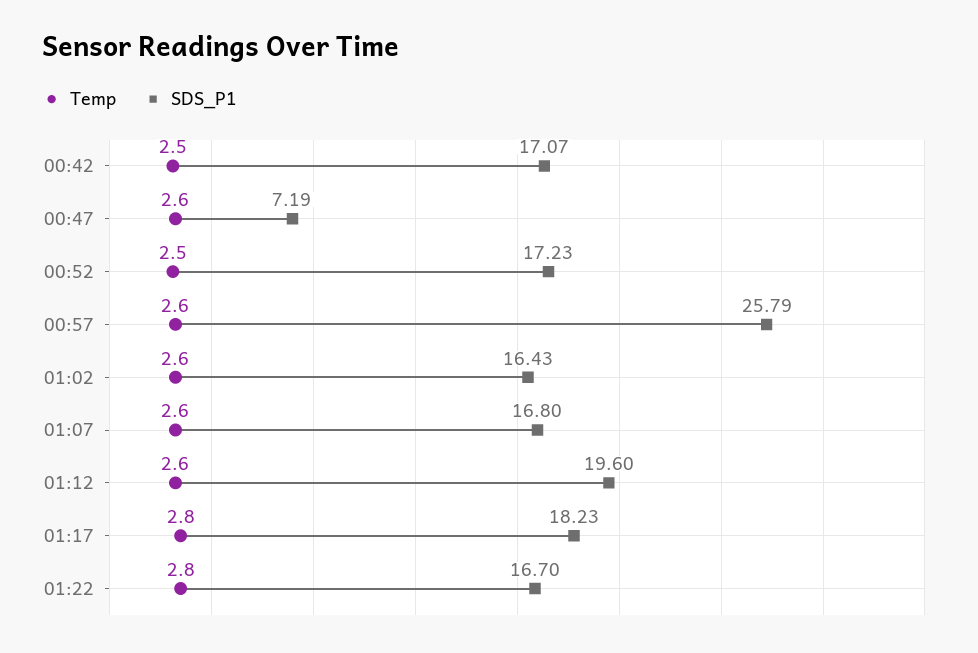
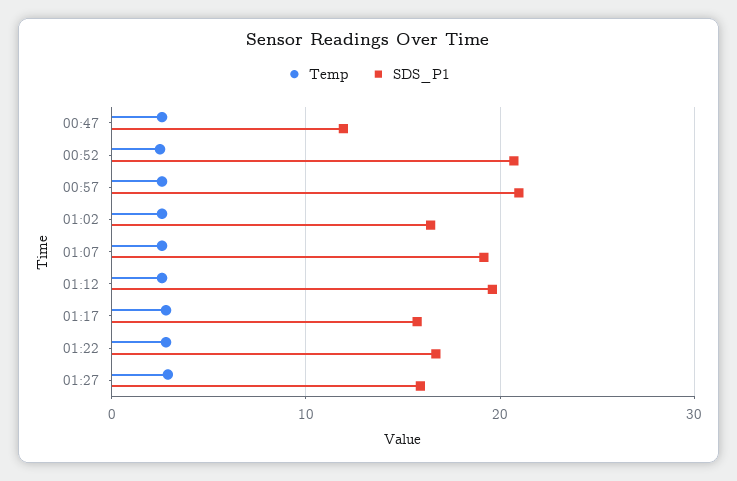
Temp, 00:42: 2.5 -> none
SDS_P1, 00:42: 17.07 -> none
SDS_P1, 00:47: 7.19 -> 12
SDS_P1, 00:52: 17.23 -> 21
SDS_P1, 00:57: 25.79 -> 21
SDS_P1, 01:07: 16.8 -> 19
SDS_P1, 01:17: 18.23 -> 16
Temp, 01:27: none -> 3
SDS_P1, 01:27: none -> 16

